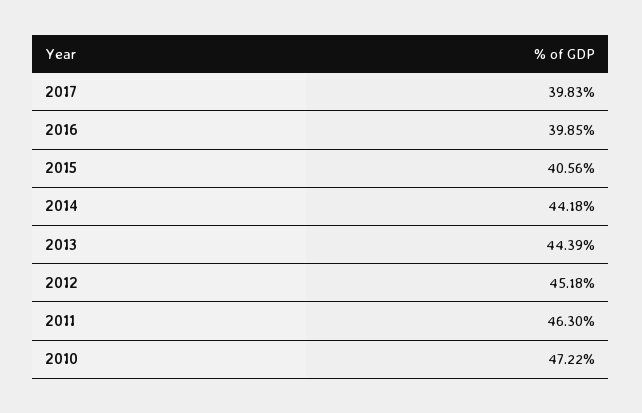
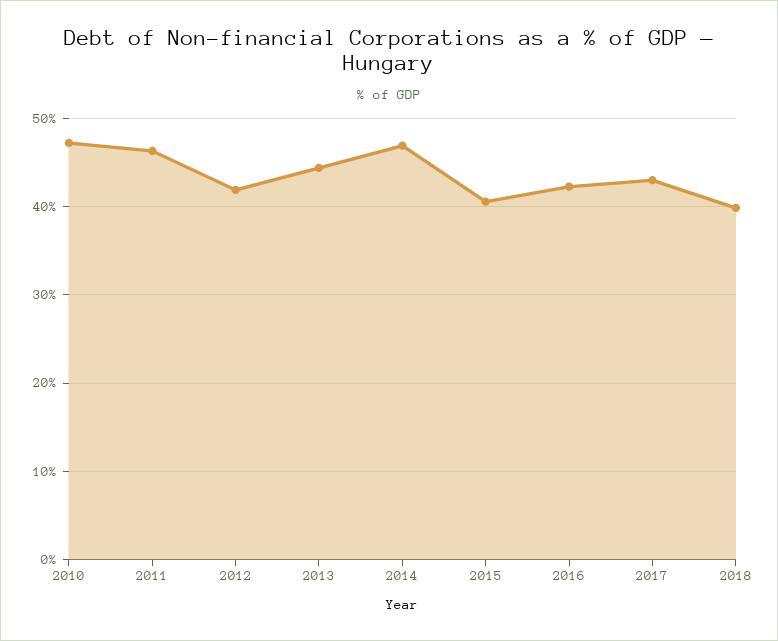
2017: 39.83 -> 43
2016: 39.85 -> 42
2014: 44.18 -> 47
2012: 45.18 -> 42
2018: none -> 40

